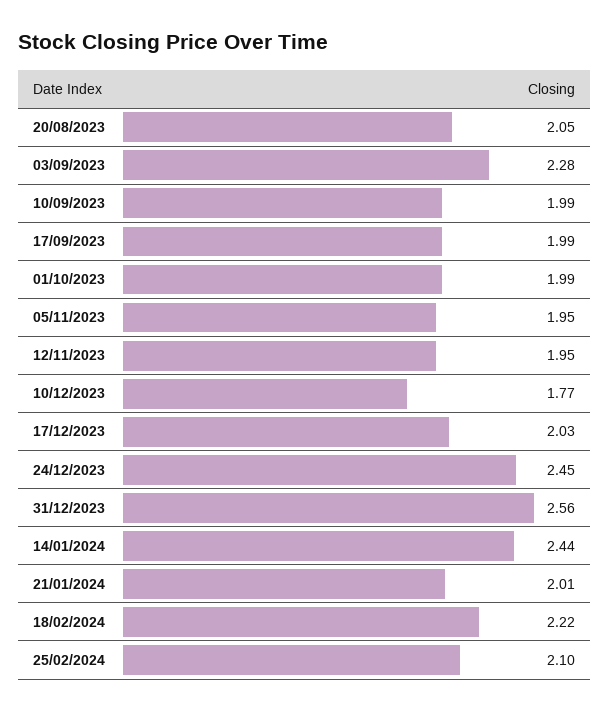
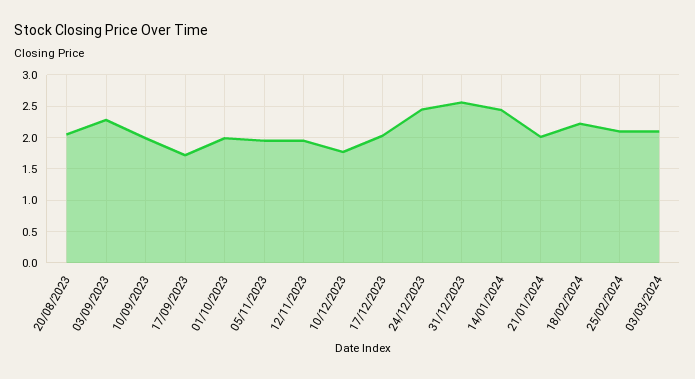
17/09/2023: 1.99 -> 1.7
03/03/2024: none -> 2.1

